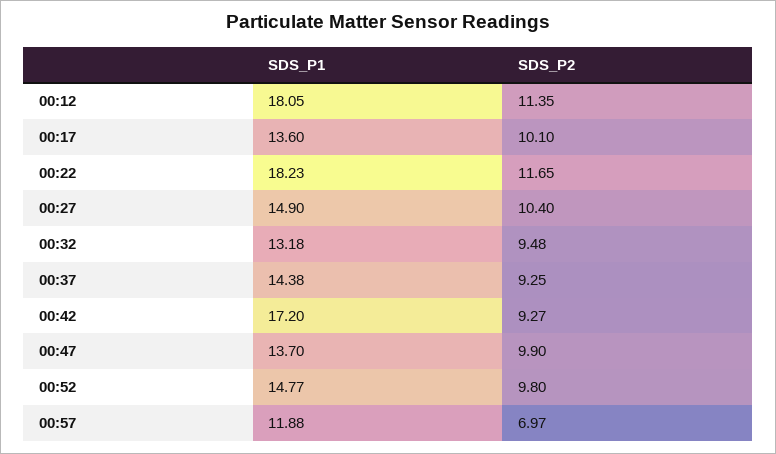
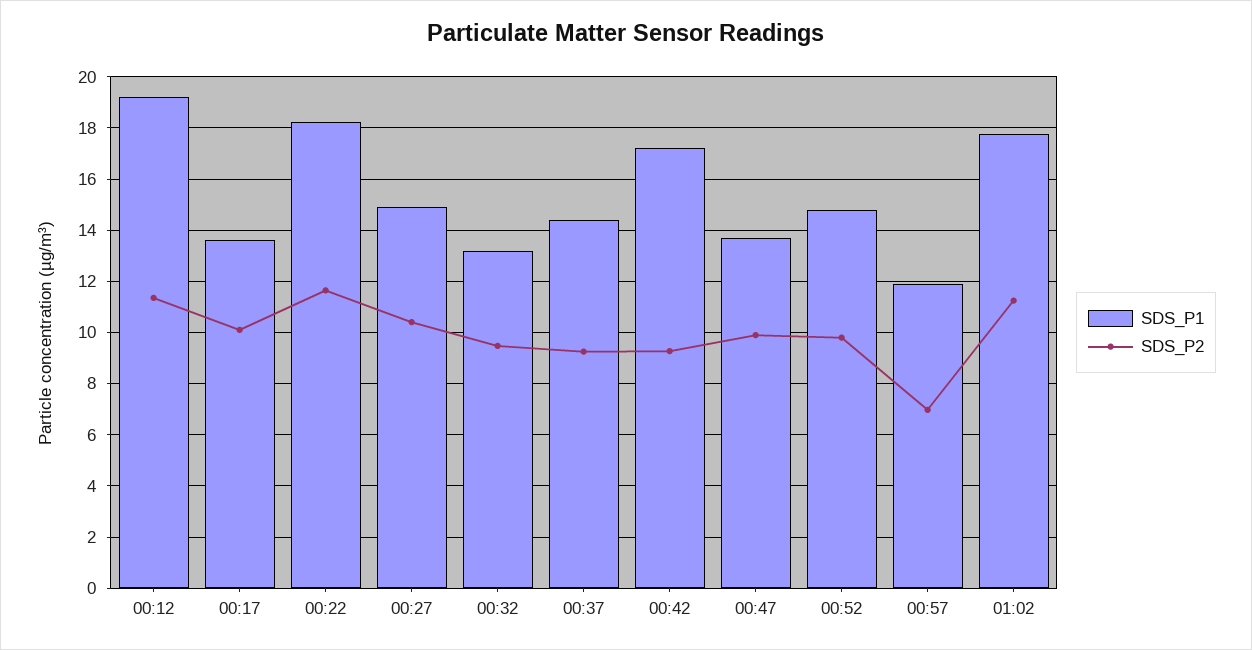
SDS_P1, 00:12: 18.05 -> 19.25
SDS_P1, 01:02: none -> 17.75
SDS_P2, 01:02: none -> 11.25

